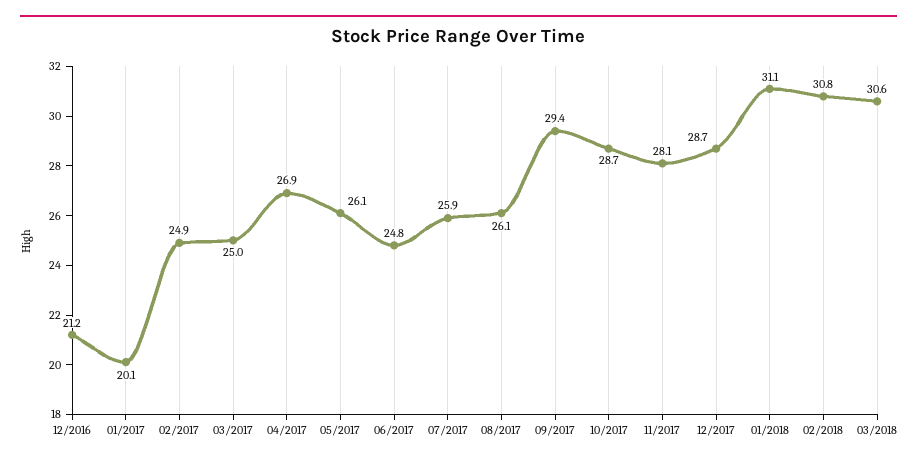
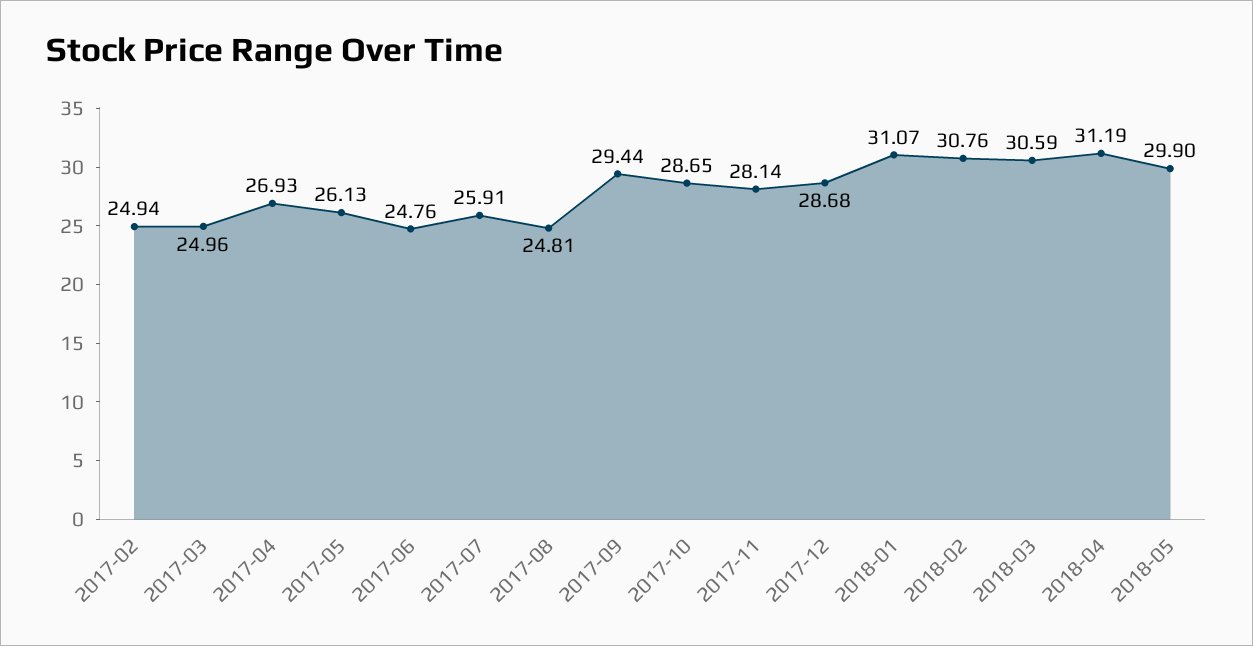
12/2016: 21.2 -> none
01/2017: 20.1 -> none
08/2017: 26.1 -> 24.81
2018-04: none -> 31.19
2018-05: none -> 29.9

